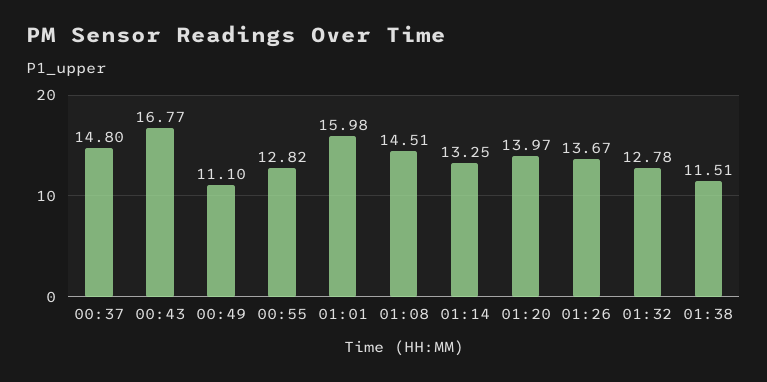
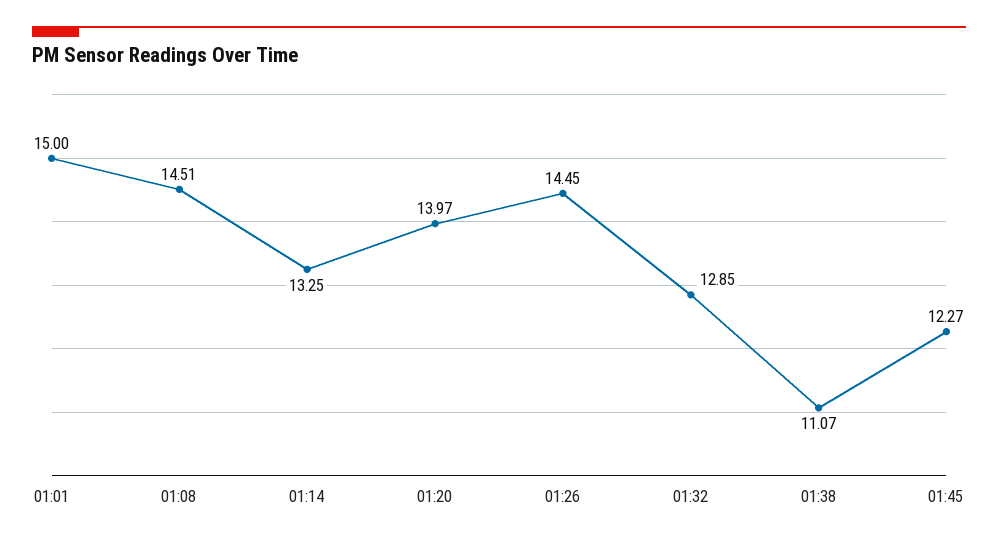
00:37: 14.8 -> none
00:43: 16.77 -> none
00:49: 11.1 -> none
00:55: 12.82 -> none
01:01: 15.98 -> 15
01:26: 13.67 -> 14.45
01:32: 12.78 -> 12.85
01:38: 11.51 -> 11.07
01:45: none -> 12.27

